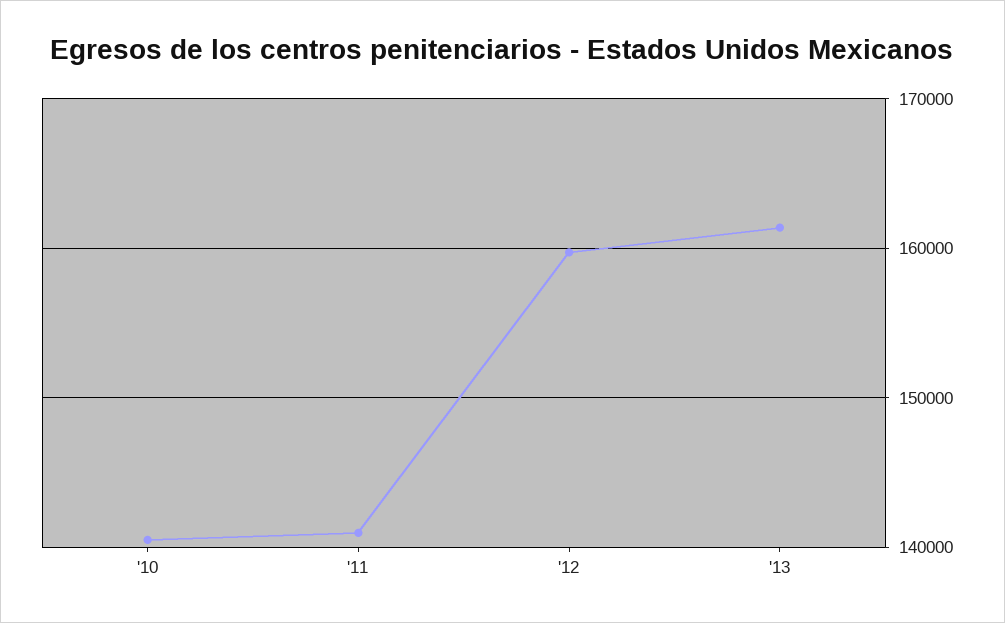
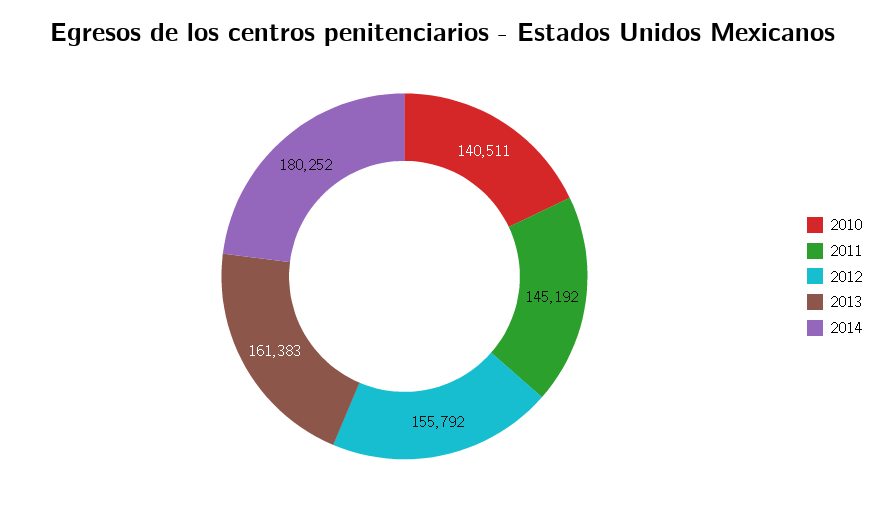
'11: 141000 -> 145192
'12: 160000 -> 155792
2014: none -> 180252

